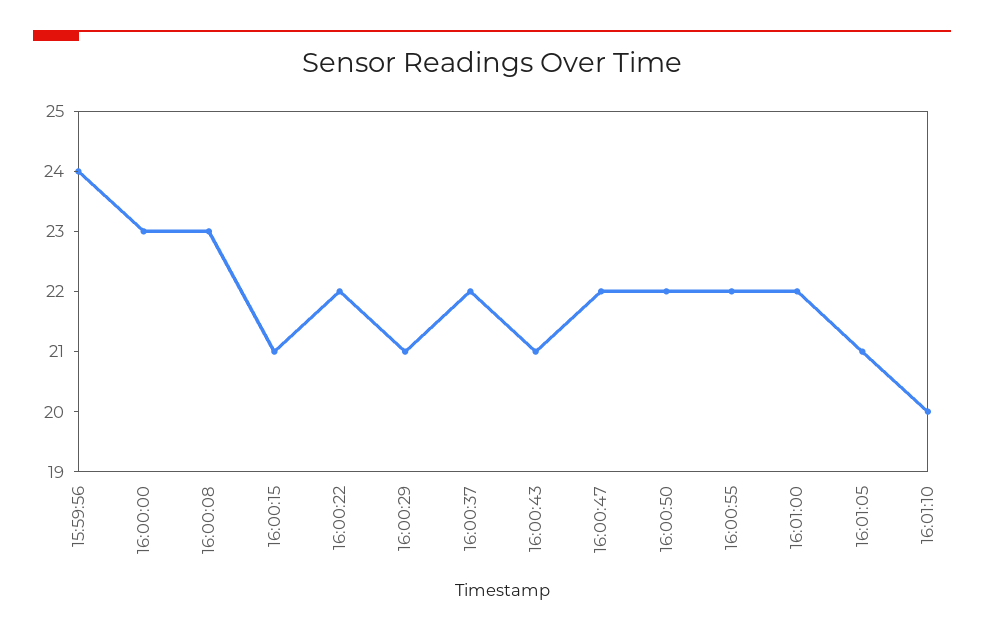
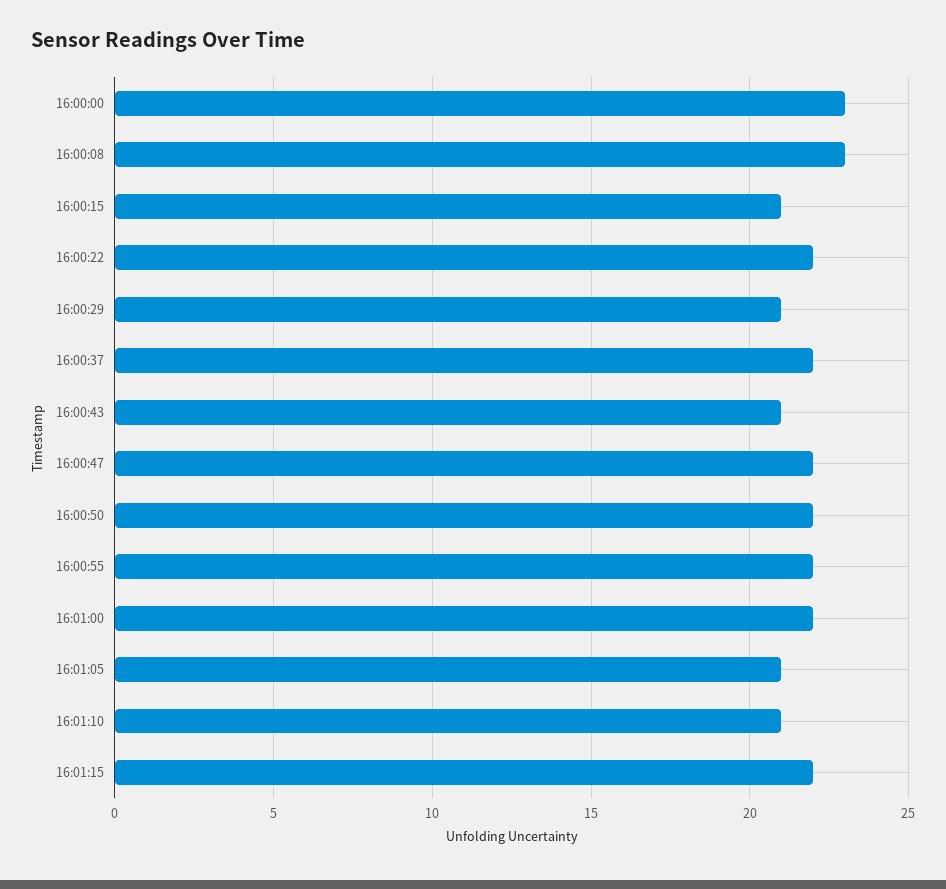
15:59:56: 24 -> none
16:01:10: 20 -> 21
16:01:15: none -> 22

